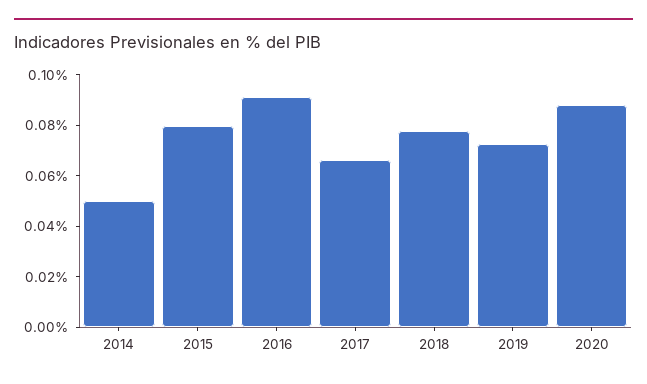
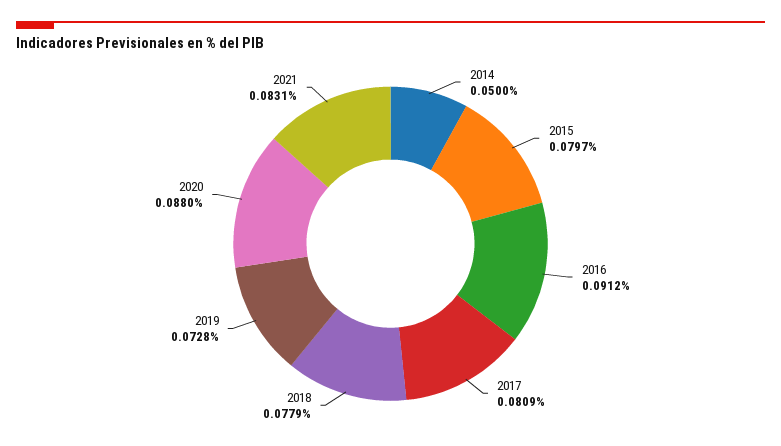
2017: 0.065 -> 0.0809
2021: none -> 0.0831

